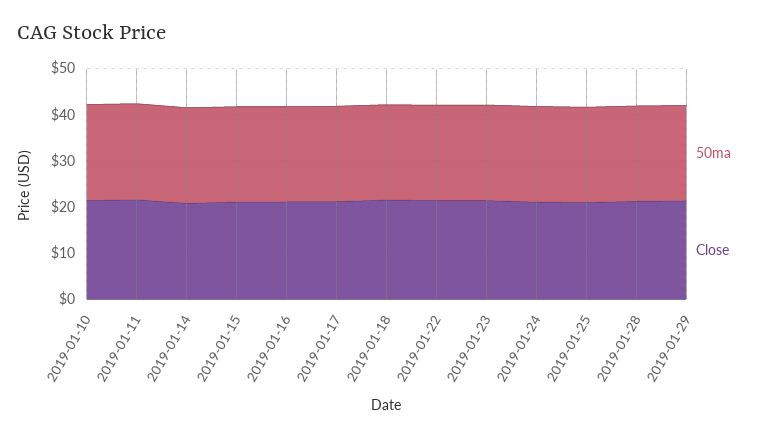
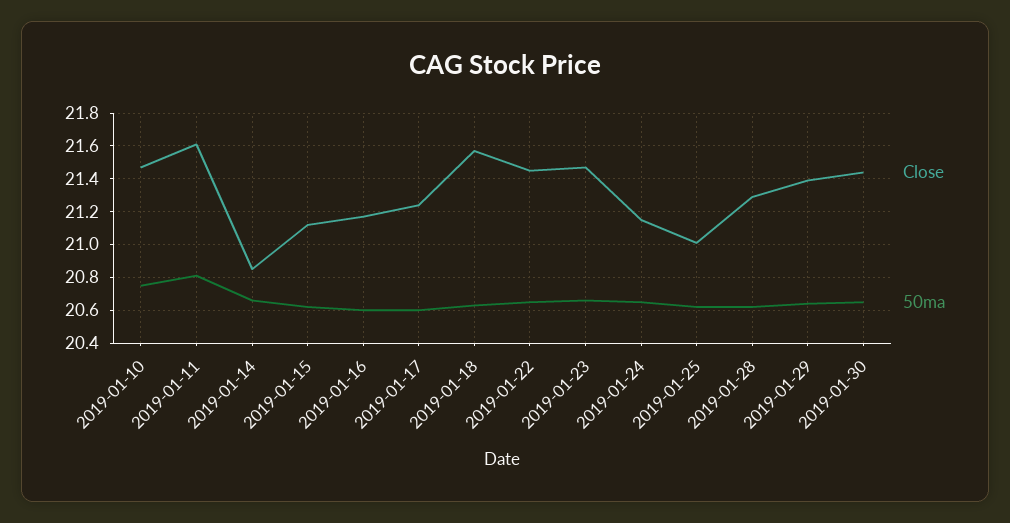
Close, 2019-01-30: none -> 21.45
50ma, 2019-01-30: none -> 20.65

